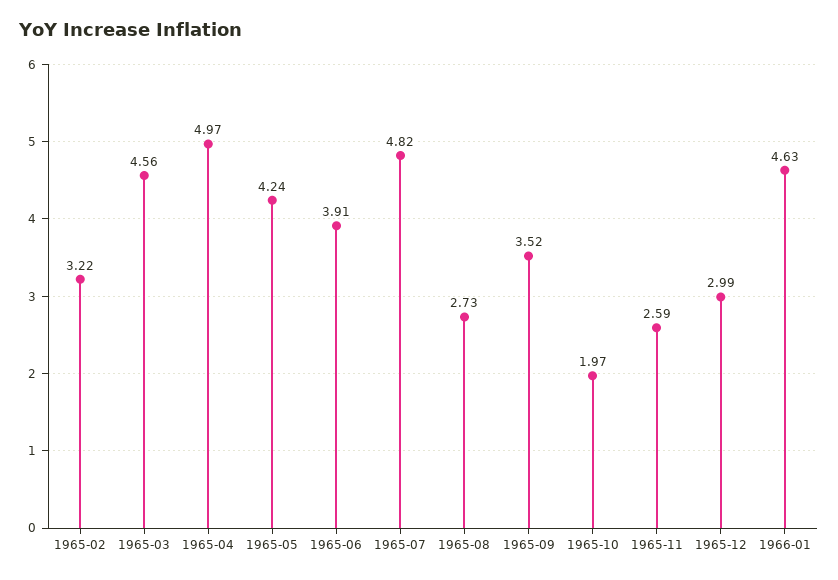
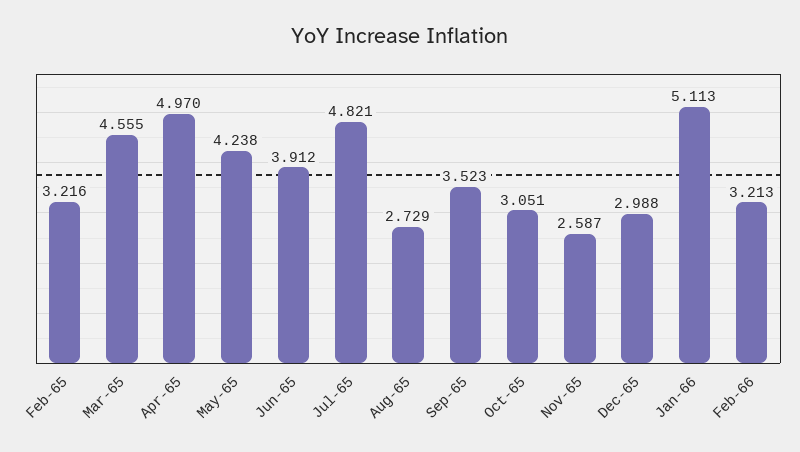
1965-10: 1.97 -> 3.051
1966-01: 4.63 -> 5.113
Feb-66: none -> 3.213

